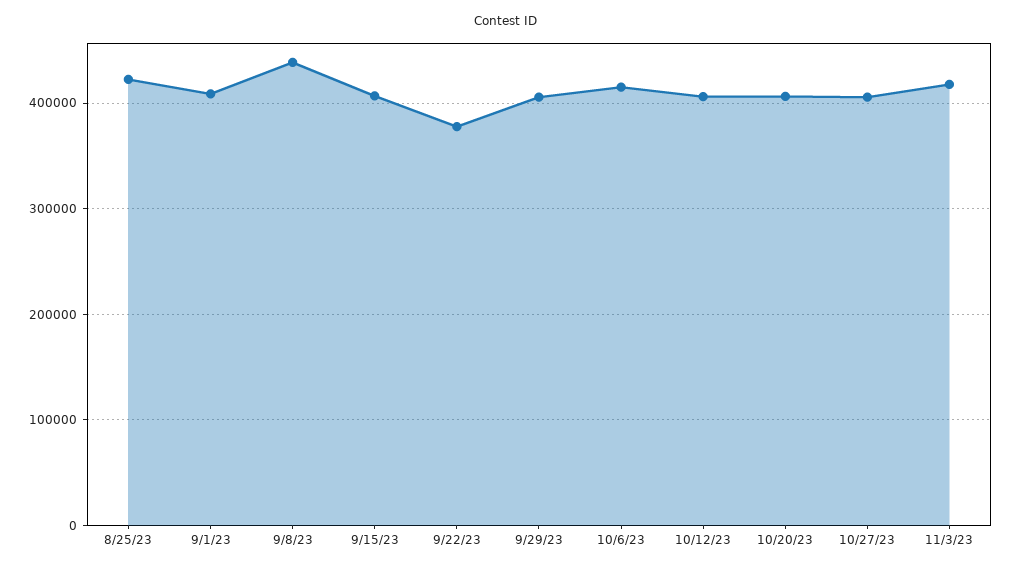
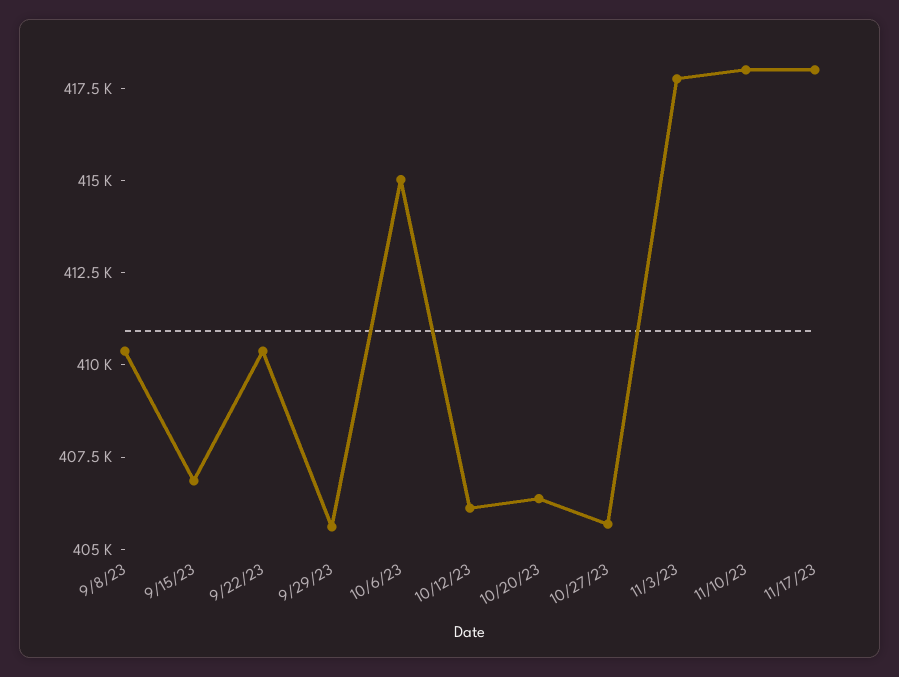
8/25/23: 420000 -> none
9/1/23: 410000 -> none
9/8/23: 440000 -> 410500
9/22/23: 380000 -> 410500
11/10/23: none -> 418000
11/17/23: none -> 418000

